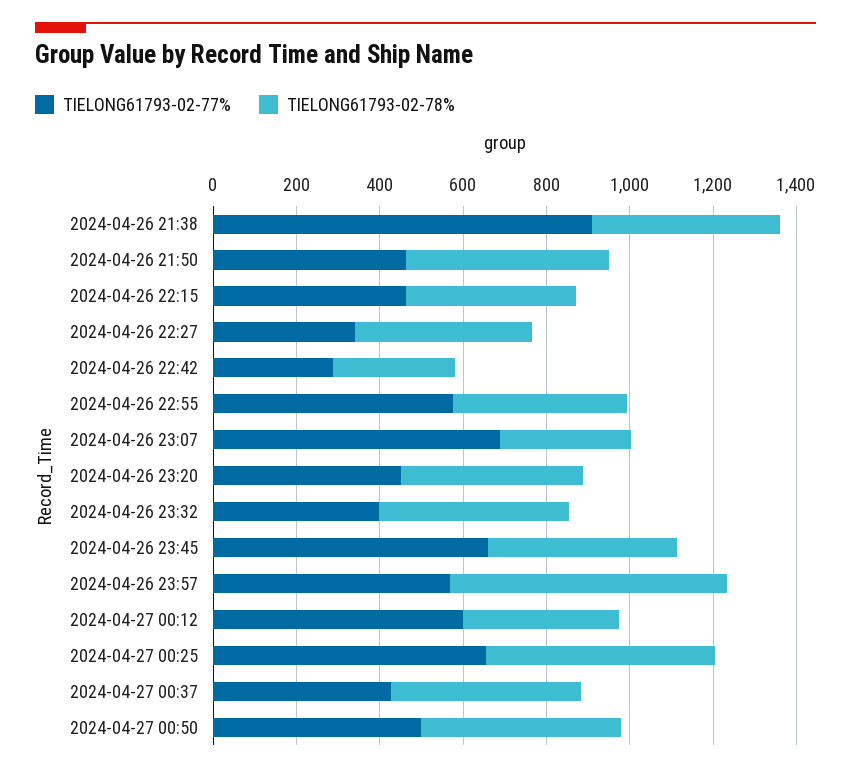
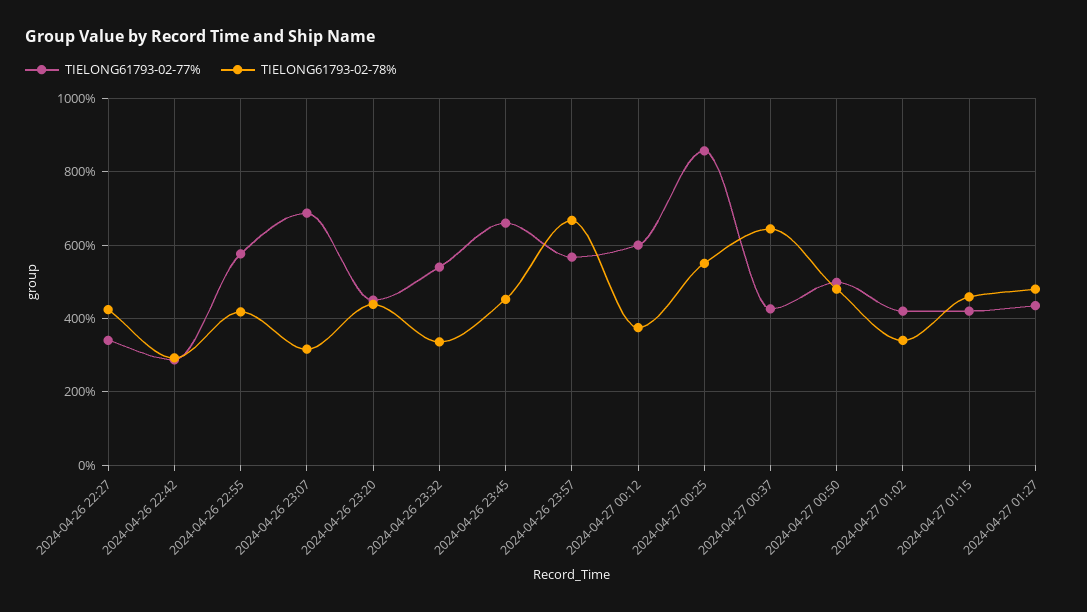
TIELONG61793-02-77%, 2024-04-26 21:38: 900 -> none
TIELONG61793-02-78%, 2024-04-26 21:38: 450 -> none
TIELONG61793-02-77%, 2024-04-26 21:50: 450 -> none
TIELONG61793-02-78%, 2024-04-26 21:50: 500 -> none
TIELONG61793-02-77%, 2024-04-26 22:15: 450 -> none
TIELONG61793-02-78%, 2024-04-26 22:15: 400 -> none
TIELONG61793-02-77%, 2024-04-26 23:32: 400 -> 540
TIELONG61793-02-78%, 2024-04-26 23:32: 450 -> 340
TIELONG61793-02-77%, 2024-04-27 00:25: 650 -> 860
TIELONG61793-02-78%, 2024-04-27 00:37: 450 -> 640
TIELONG61793-02-77%, 2024-04-27 01:02: none -> 420
TIELONG61793-02-78%, 2024-04-27 01:02: none -> 340
TIELONG61793-02-77%, 2024-04-27 01:15: none -> 420
TIELONG61793-02-78%, 2024-04-27 01:15: none -> 460
TIELONG61793-02-77%, 2024-04-27 01:27: none -> 440
TIELONG61793-02-78%, 2024-04-27 01:27: none -> 480

